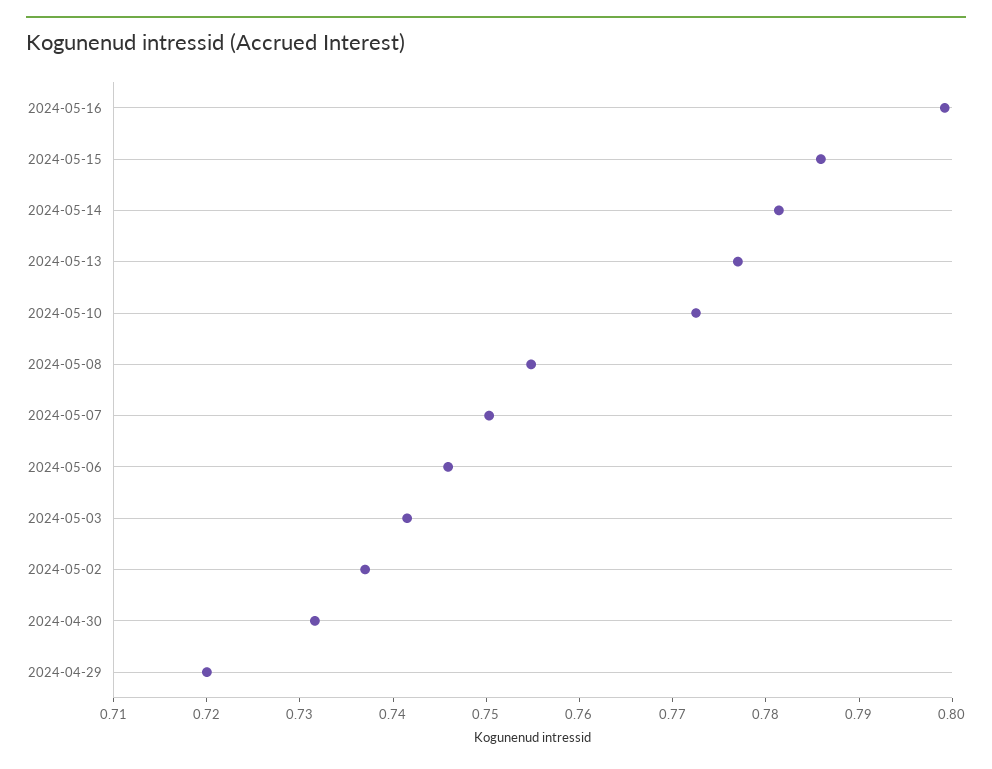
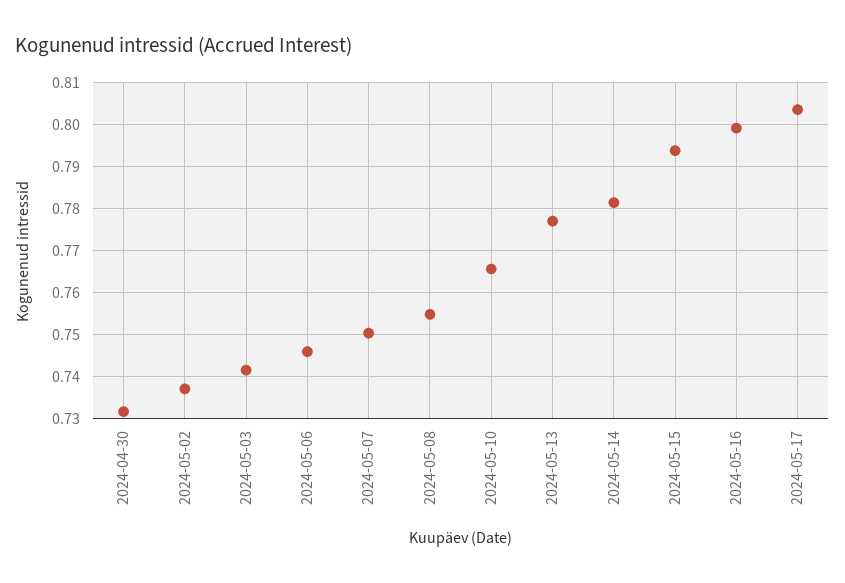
2024-05-15: 0.786 -> 0.794
2024-05-10: 0.772 -> 0.766
2024-04-29: 0.72 -> none
2024-05-17: none -> 0.804

